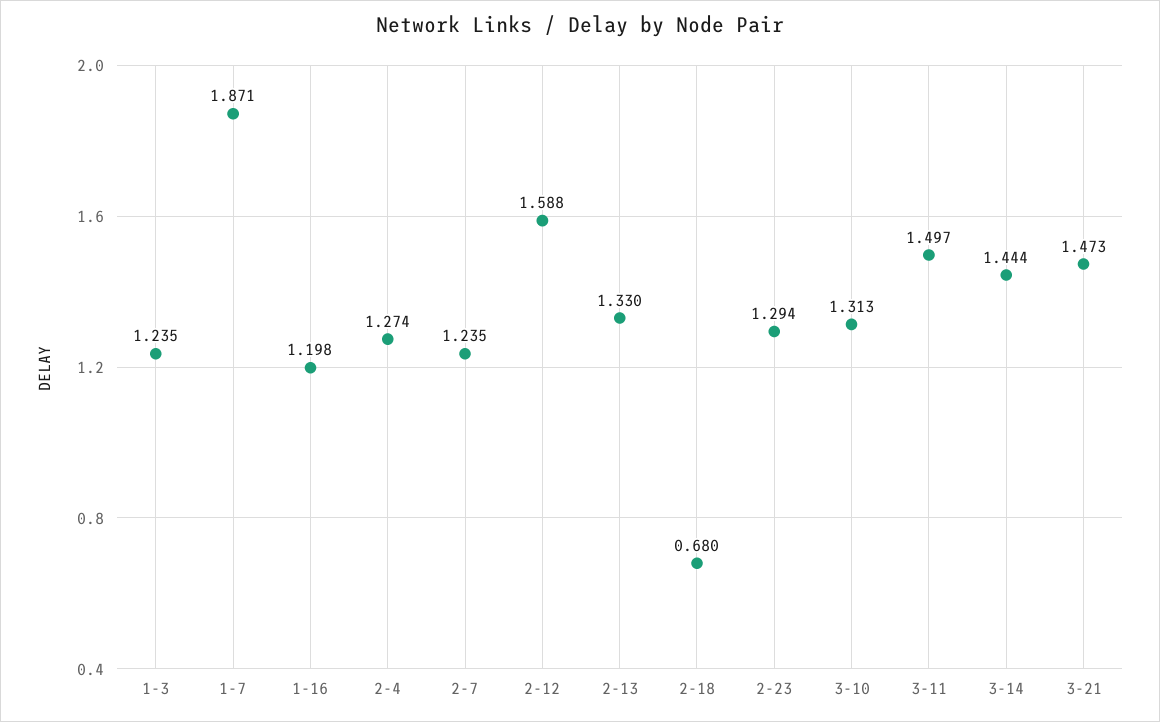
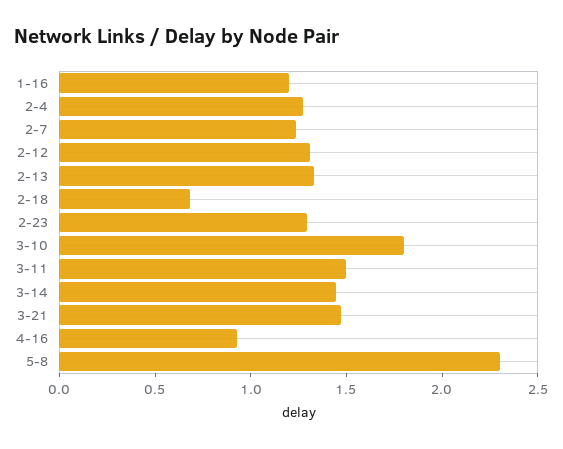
1-3: 1.235 -> none
1-7: 1.871 -> none
2-12: 1.588 -> 1.3
3-10: 1.313 -> 1.8
4-16: none -> 0.9
5-8: none -> 2.3

